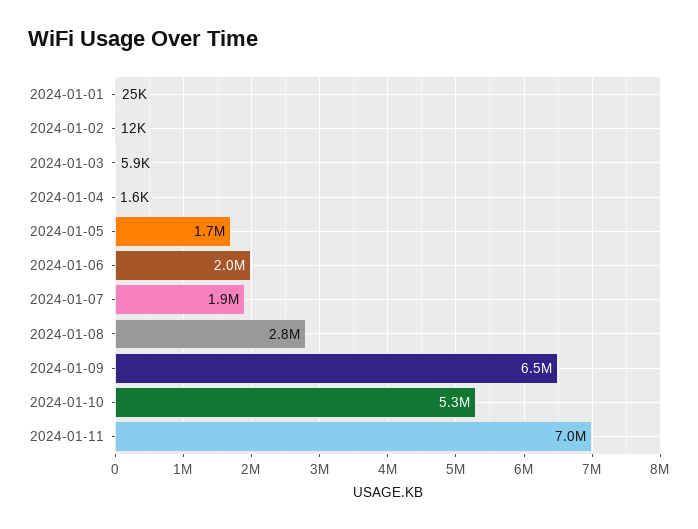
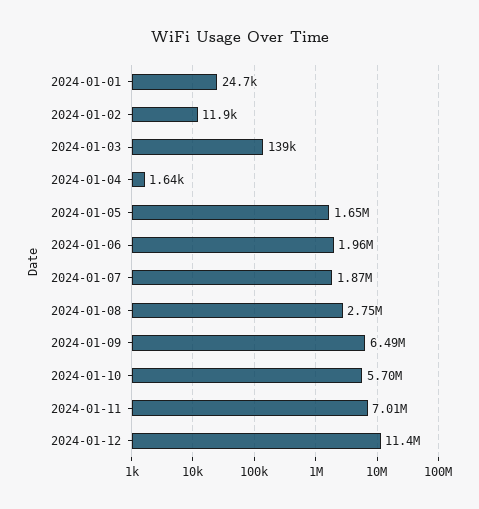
2024-01-03: 5900 -> 139000
2024-01-10: 5300000 -> 5700000
2024-01-12: none -> 11400000

